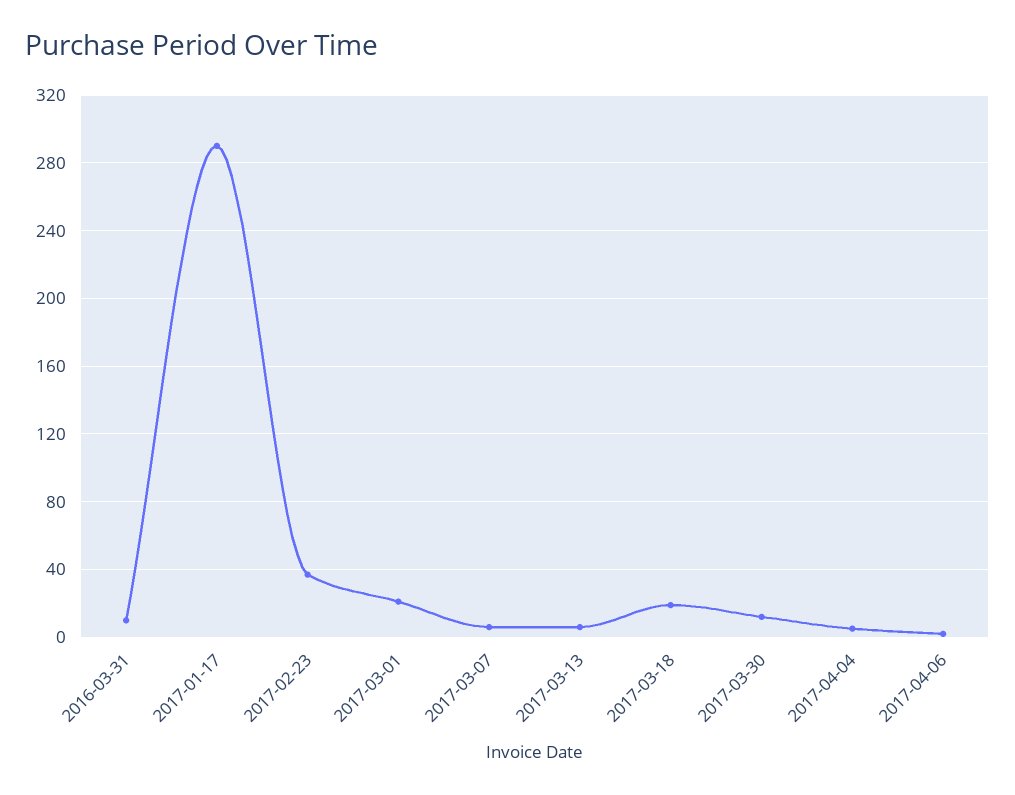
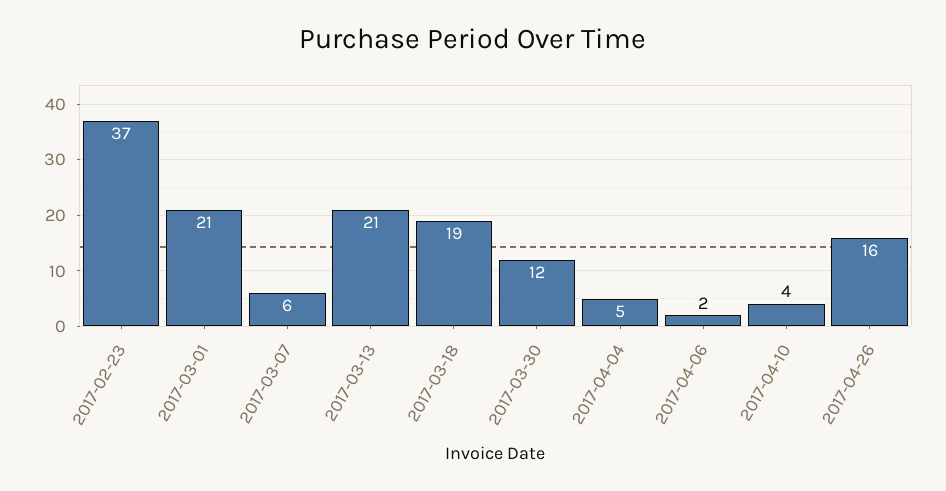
2016-03-31: 10 -> none
2017-01-17: 290 -> none
2017-03-13: 5 -> 21
2017-04-10: none -> 4
2017-04-26: none -> 16

